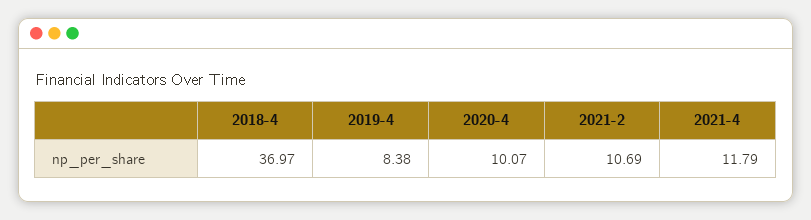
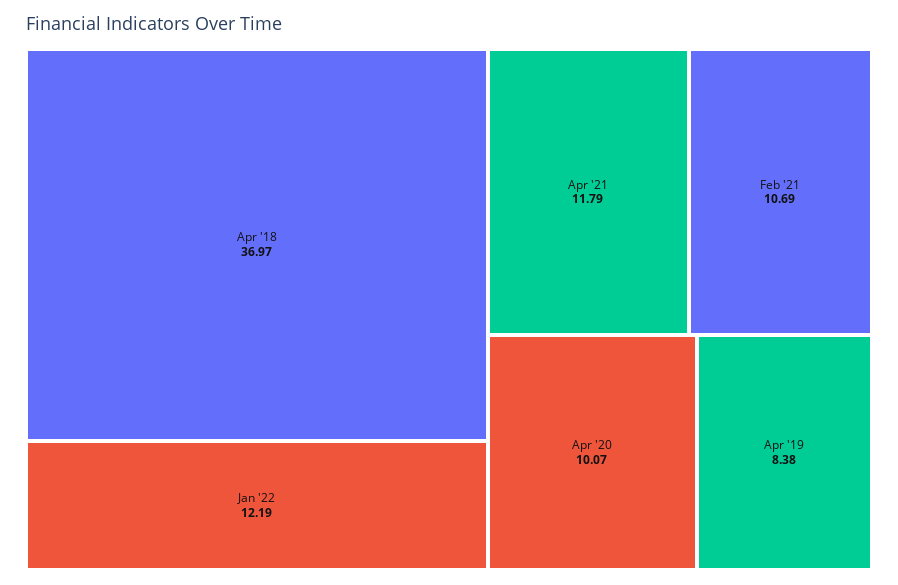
Jan '22: none -> 12.19

